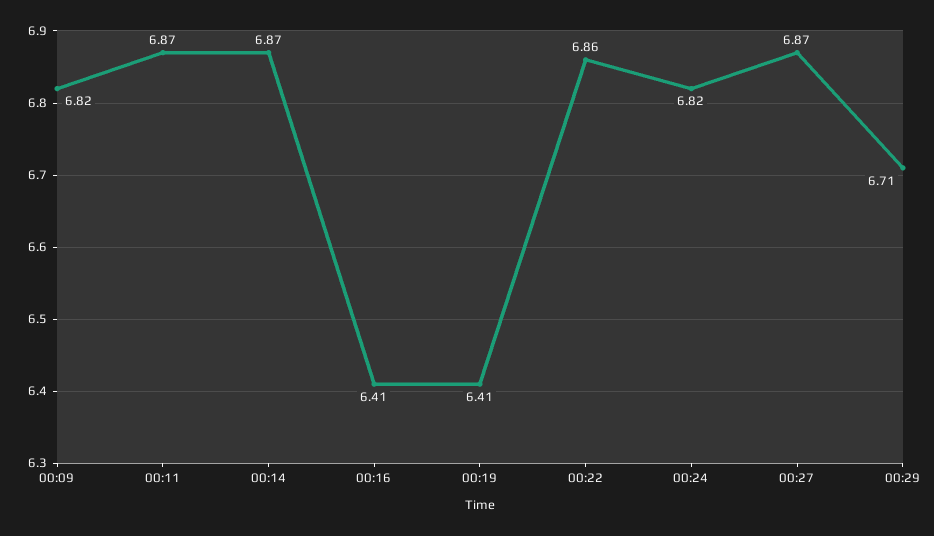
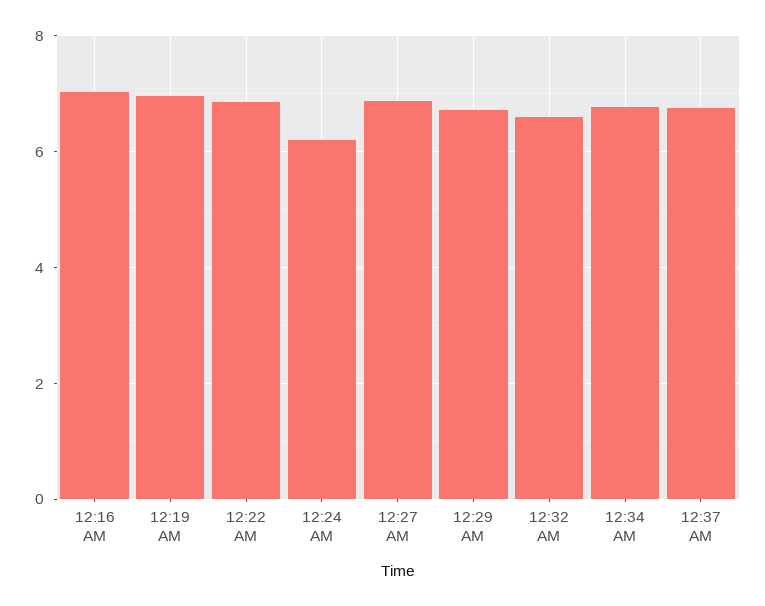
00:09: 6.82 -> none
00:11: 6.87 -> none
00:14: 6.87 -> none
00:16: 6.41 -> 7
00:19: 6.41 -> 7
00:24: 6.82 -> 6.2
12:32 AM: none -> 6.6
12:34 AM: none -> 6.8
12:37 AM: none -> 6.8

